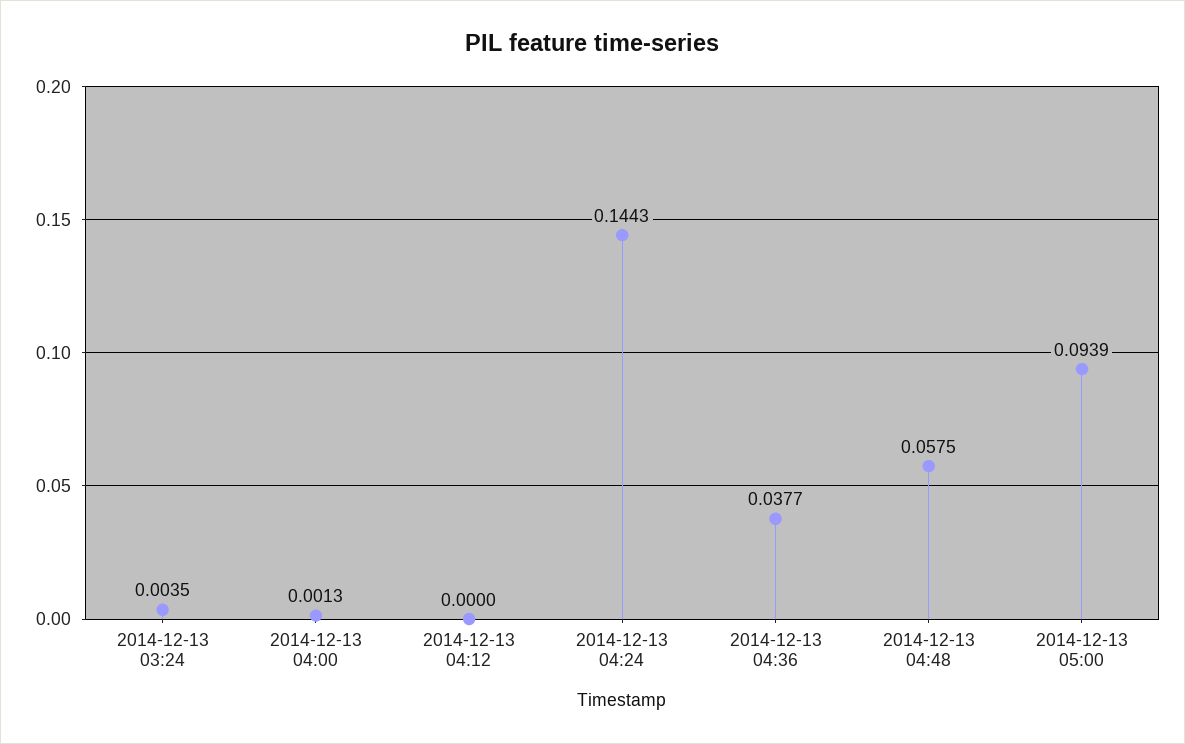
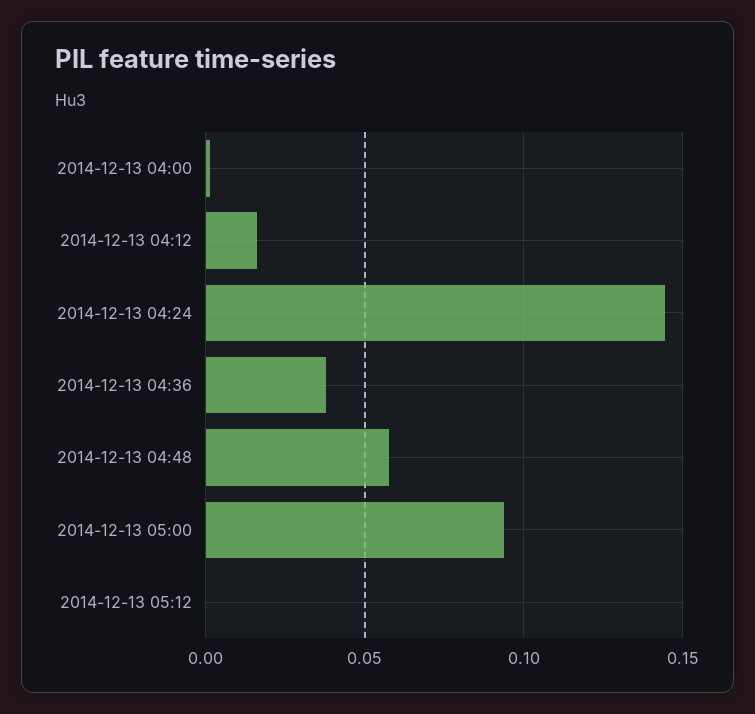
2014-12-13 03:24: 0.0035 -> none
2014-12-13 04:12: 0 -> 0.015
2014-12-13 05:12: none -> 0

